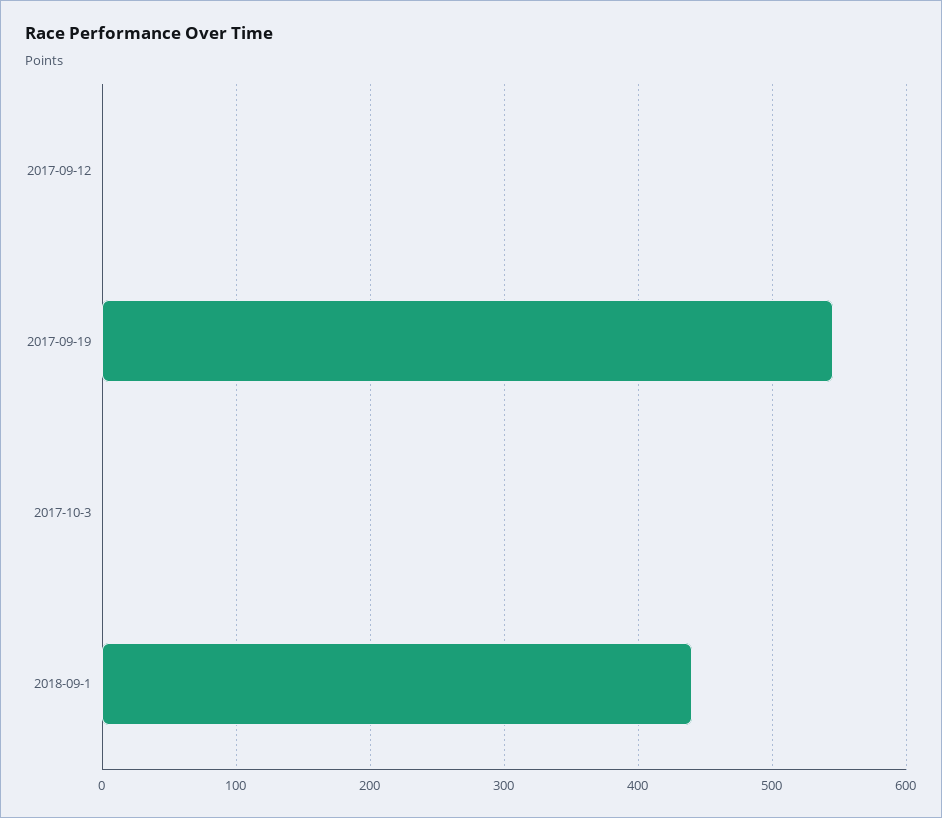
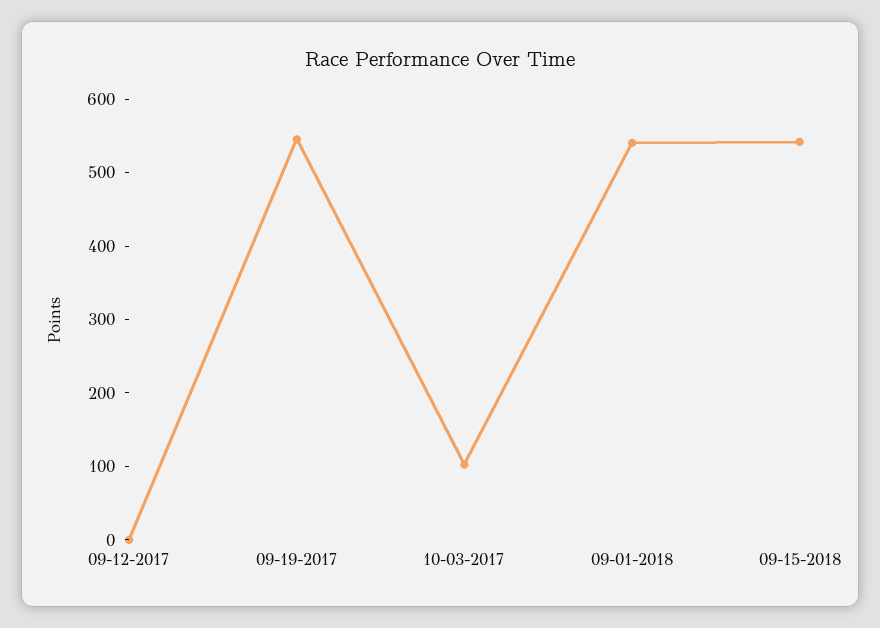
2017-10-3: 0 -> 100
2018-09-1: 440 -> 540
09-15-2018: none -> 540

